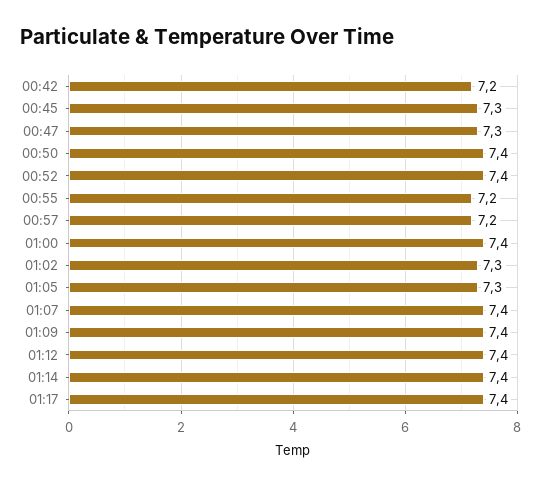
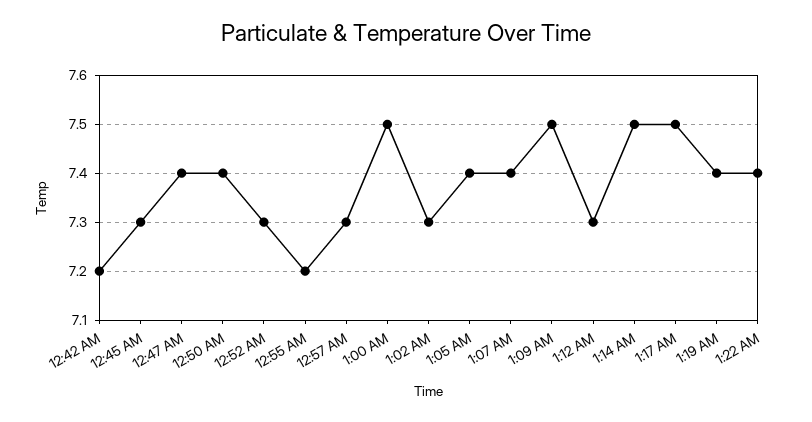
00:47: 7.3 -> 7.4
00:52: 7.4 -> 7.3
00:57: 7.2 -> 7.3
01:00: 7.4 -> 7.5
01:05: 7.3 -> 7.4
01:09: 7.4 -> 7.5
01:12: 7.4 -> 7.3
01:14: 7.4 -> 7.5
01:17: 7.4 -> 7.5
1:19 AM: none -> 7.4
1:22 AM: none -> 7.4

